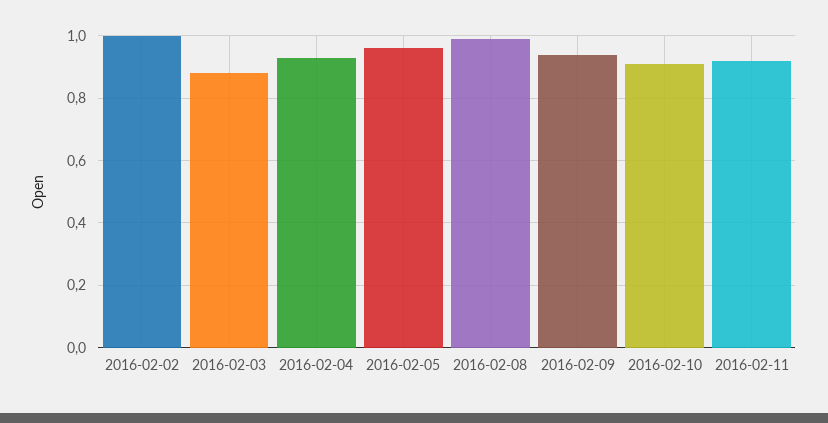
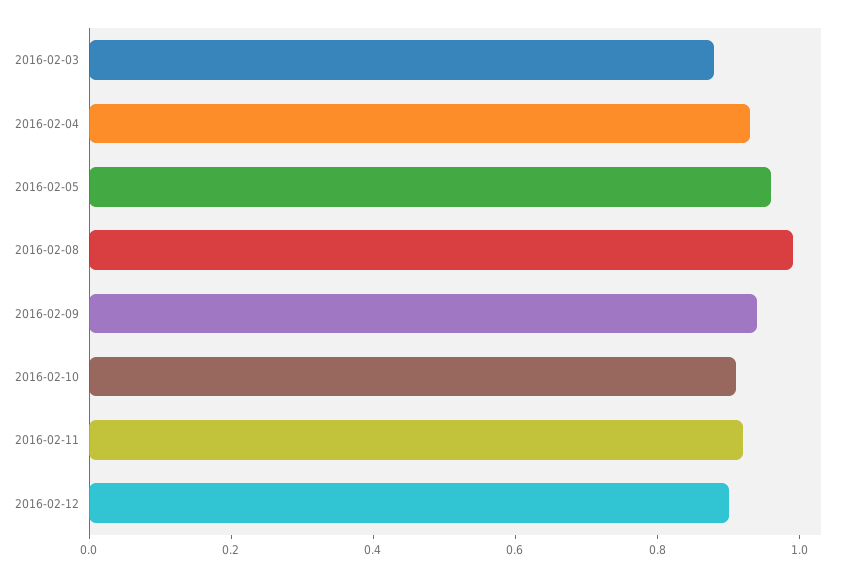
2016-02-02: 1 -> none
2016-02-12: none -> 0.9

